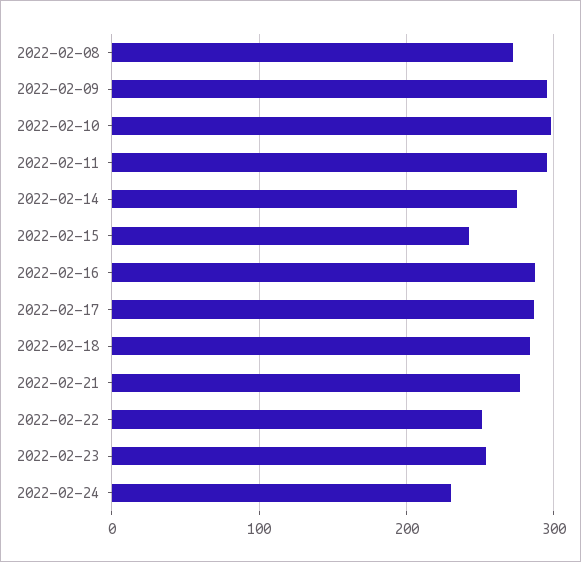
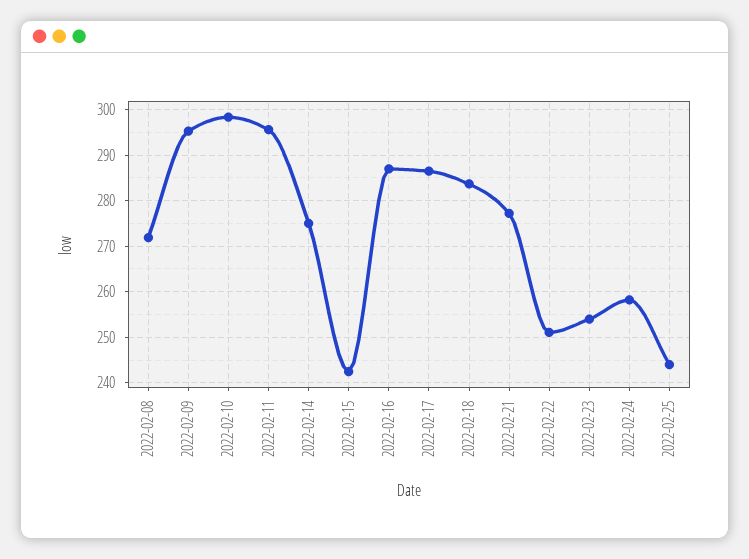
2022-02-24: 230 -> 258
2022-02-25: none -> 244

